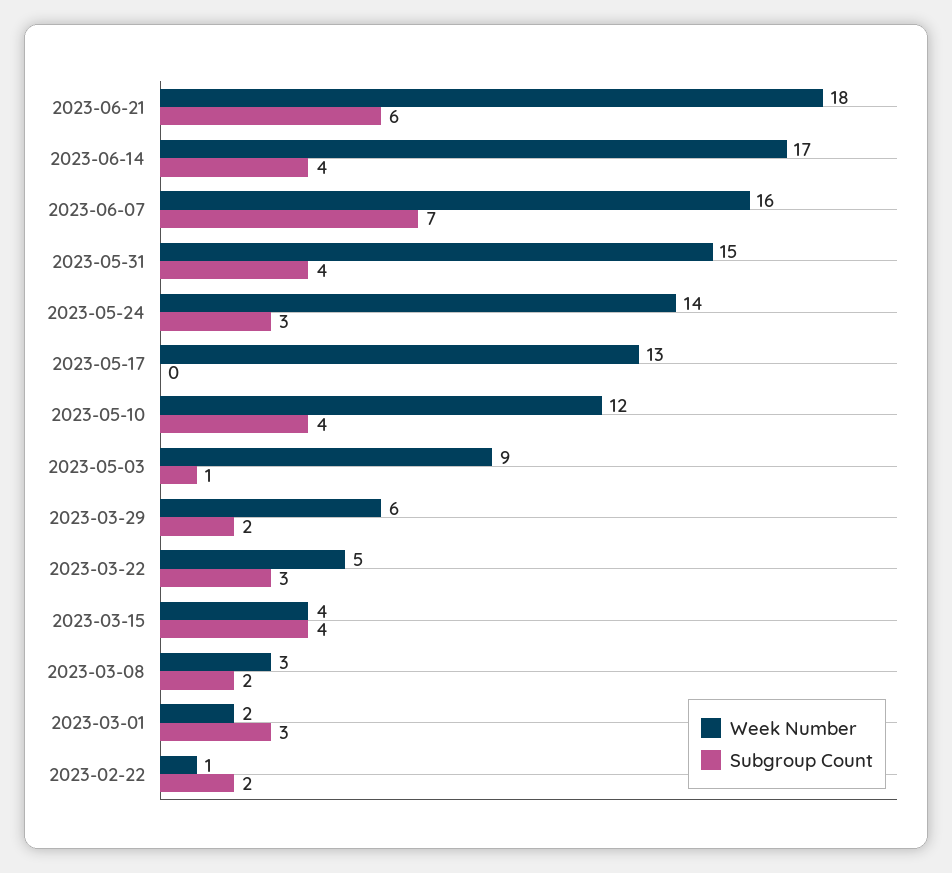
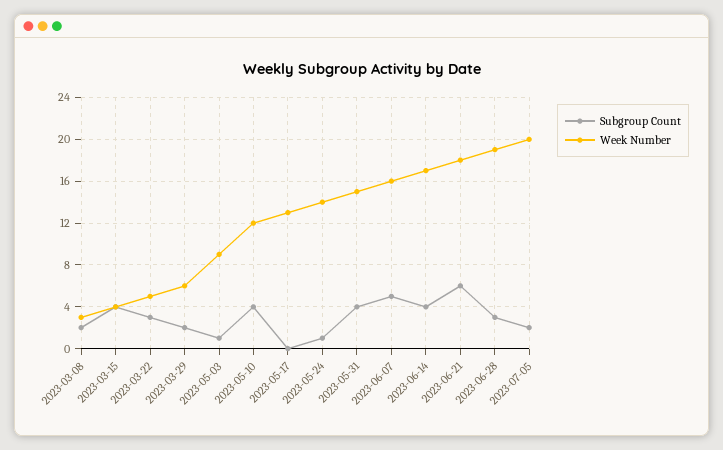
Subgroup Count, 2023-06-07: 7 -> 5
Subgroup Count, 2023-05-24: 3 -> 1
Week Number, 2023-03-01: 2 -> none
Subgroup Count, 2023-03-01: 3 -> none
Week Number, 2023-02-22: 1 -> none
Subgroup Count, 2023-02-22: 2 -> none
Subgroup Count, 2023-06-28: none -> 3
Week Number, 2023-06-28: none -> 19
Subgroup Count, 2023-07-05: none -> 2
Week Number, 2023-07-05: none -> 20

